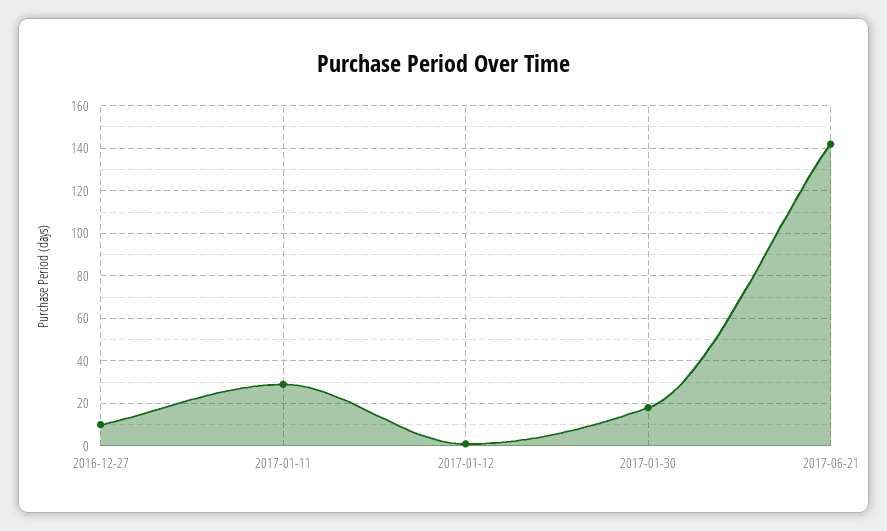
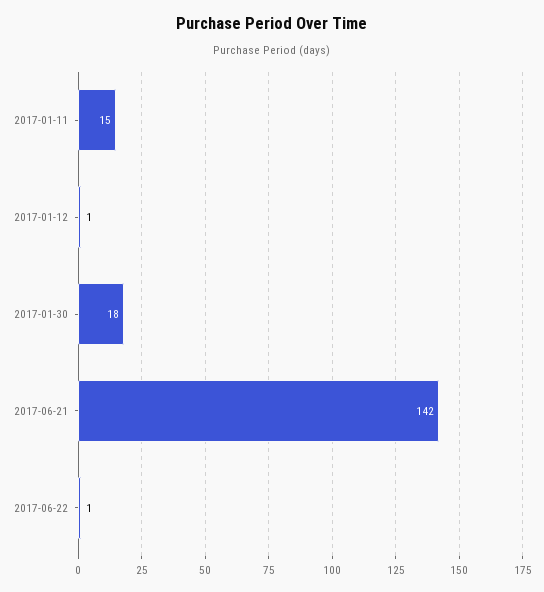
2016-12-27: 10 -> none
2017-01-11: 30 -> 15
2017-06-22: none -> 1

